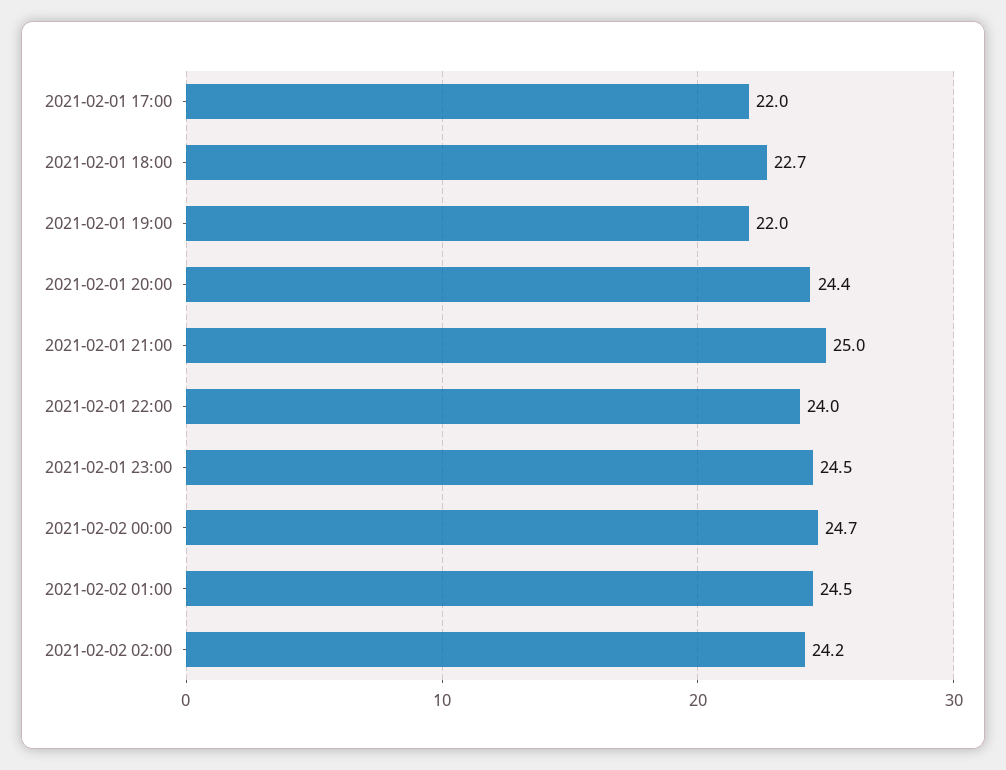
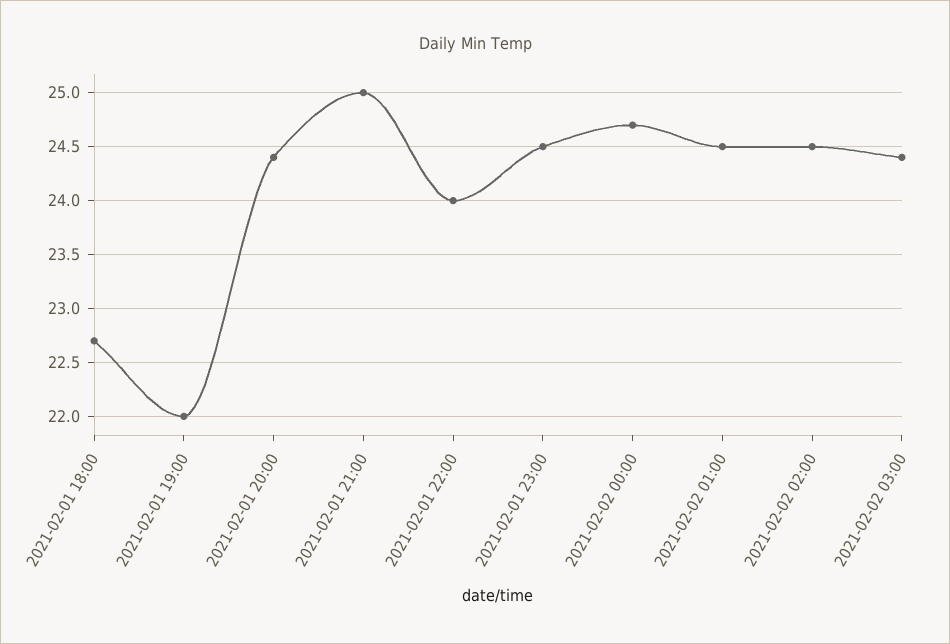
2021-02-01 17:00: 22 -> none
2021-02-02 02:00: 24.2 -> 24.5
2021-02-02 03:00: none -> 24.4

